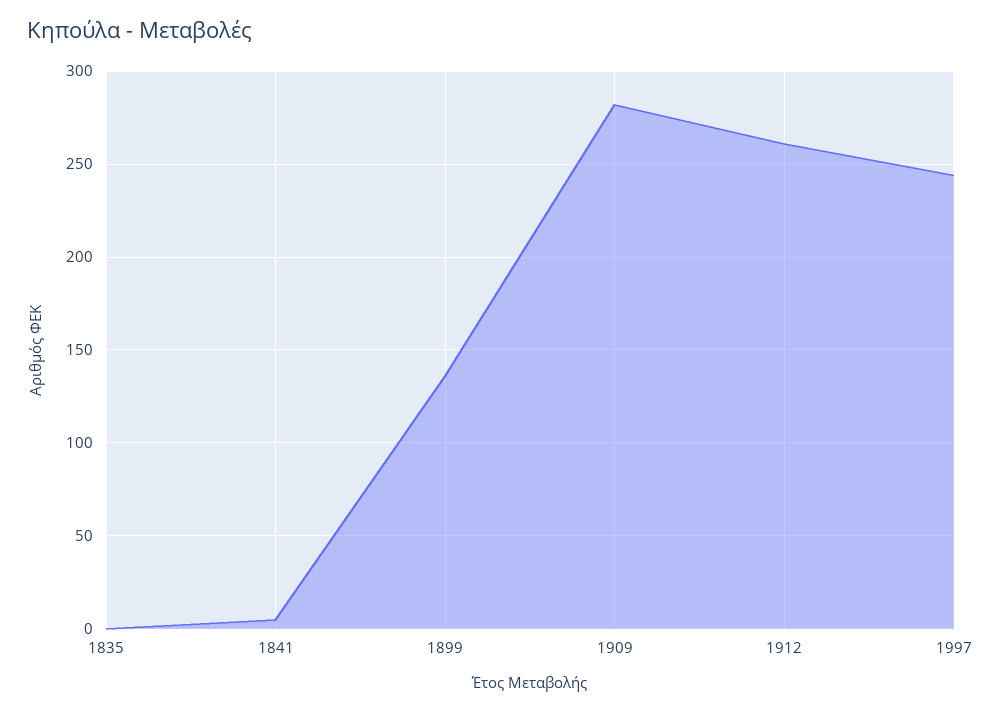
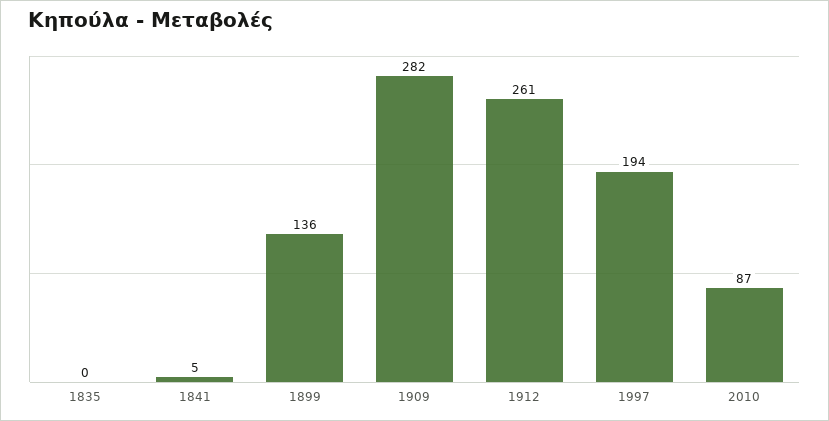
1997: 245 -> 194
2010: none -> 87

